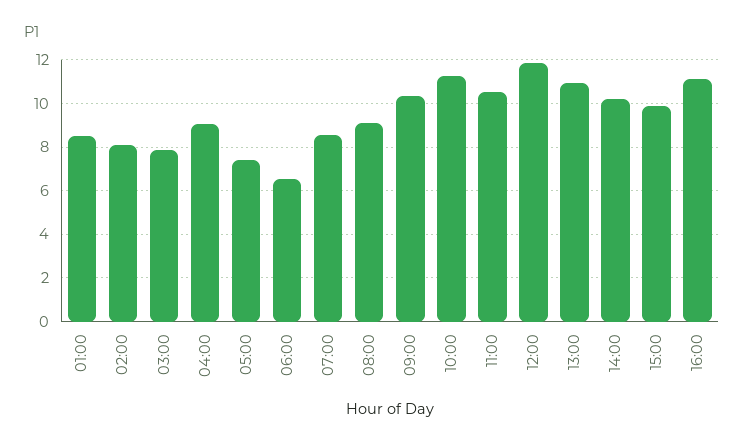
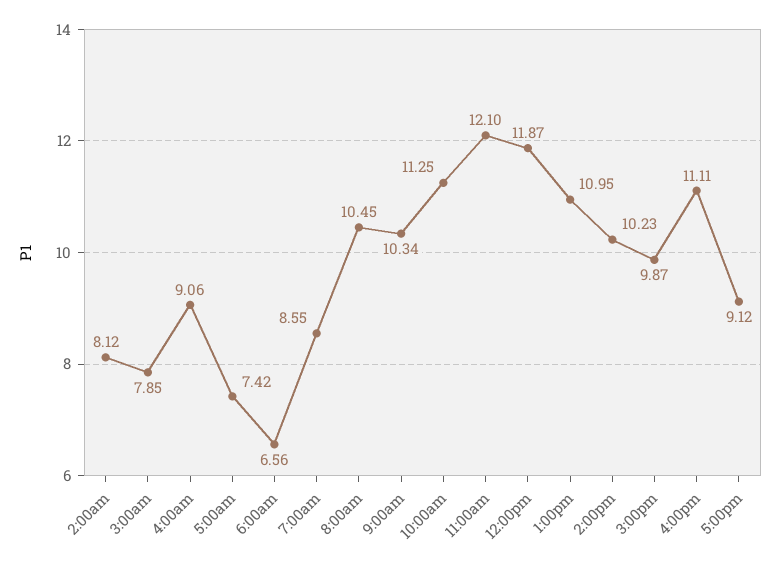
01:00: 8.5 -> none
08:00: 9 -> 10.45
11:00: 10.5 -> 12.1
5:00pm: none -> 9.12

